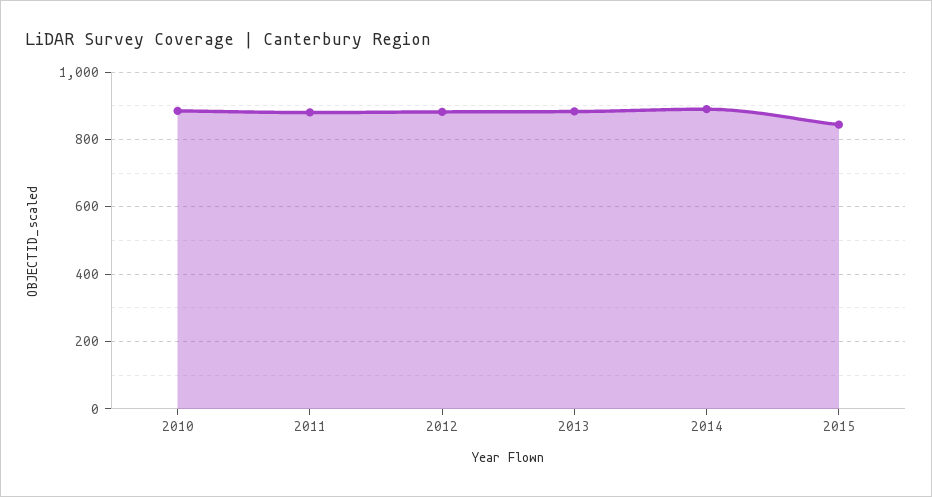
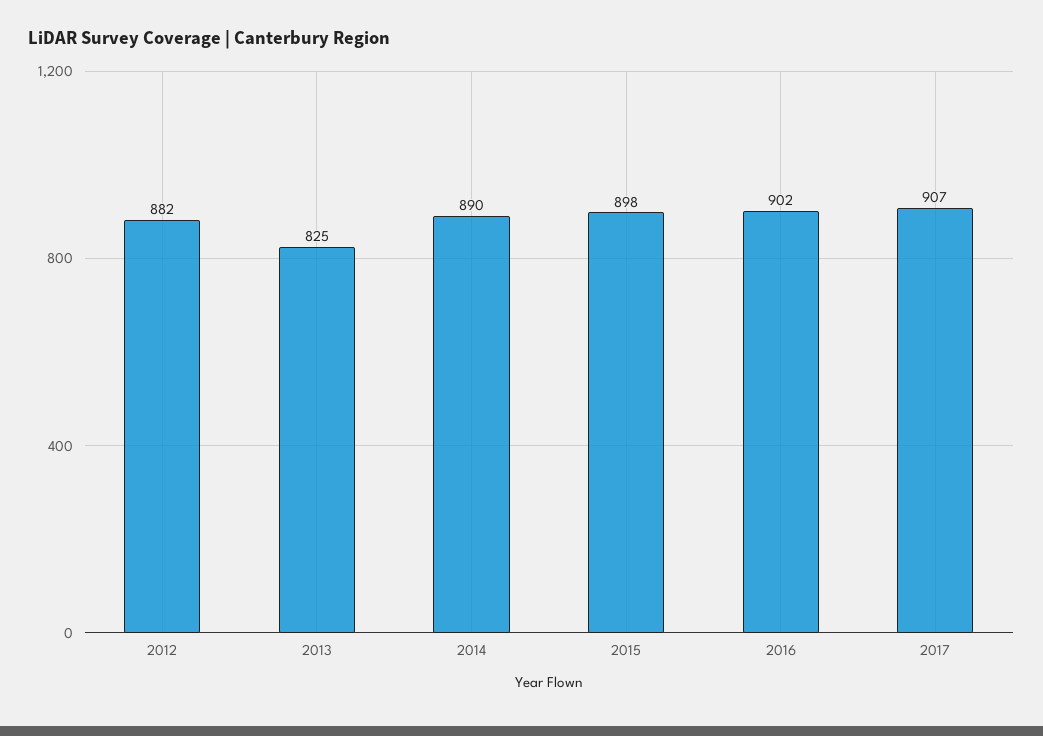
2010: 880 -> none
2011: 880 -> none
2013: 880 -> 825
2015: 840 -> 898
2016: none -> 902
2017: none -> 907

